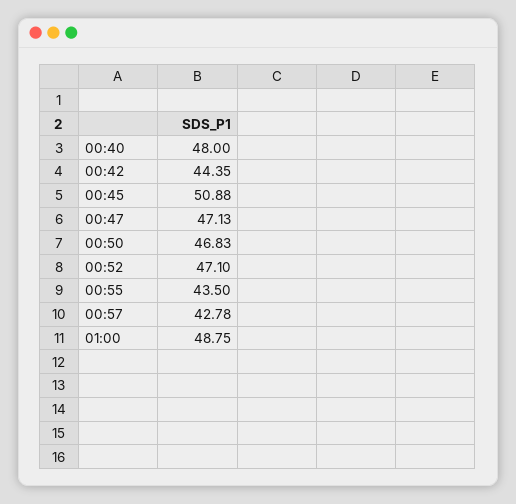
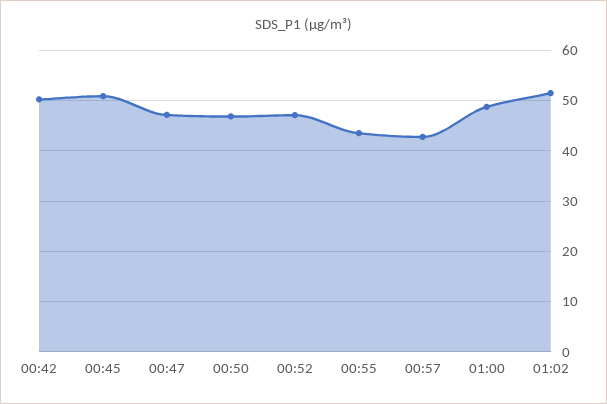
00:40: 48 -> none
00:42: 44.35 -> 50
01:02: none -> 52

